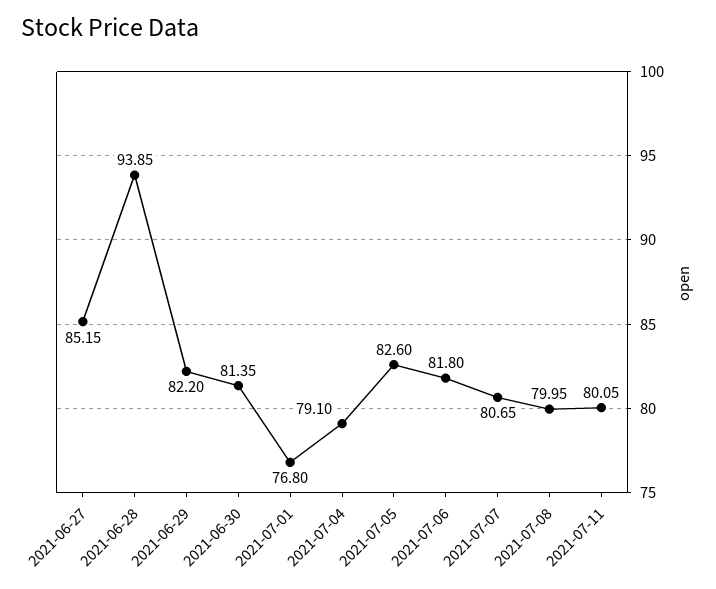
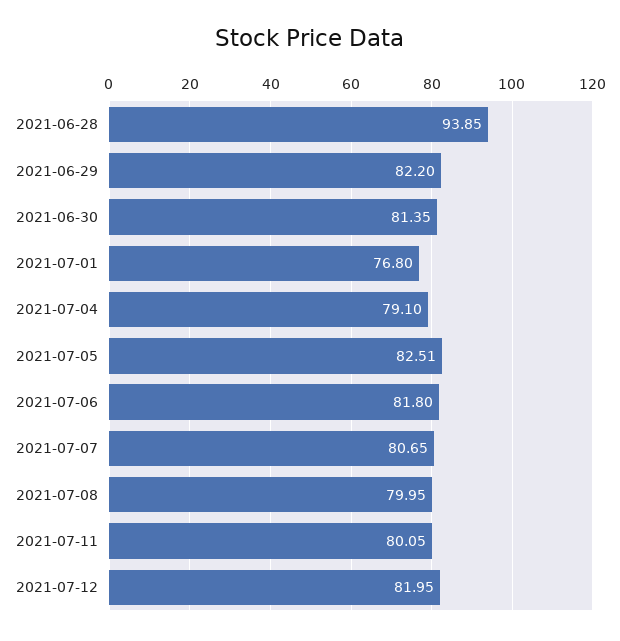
2021-06-27: 85.15 -> none
2021-07-05: 82.6 -> 82.51
2021-07-12: none -> 81.95

